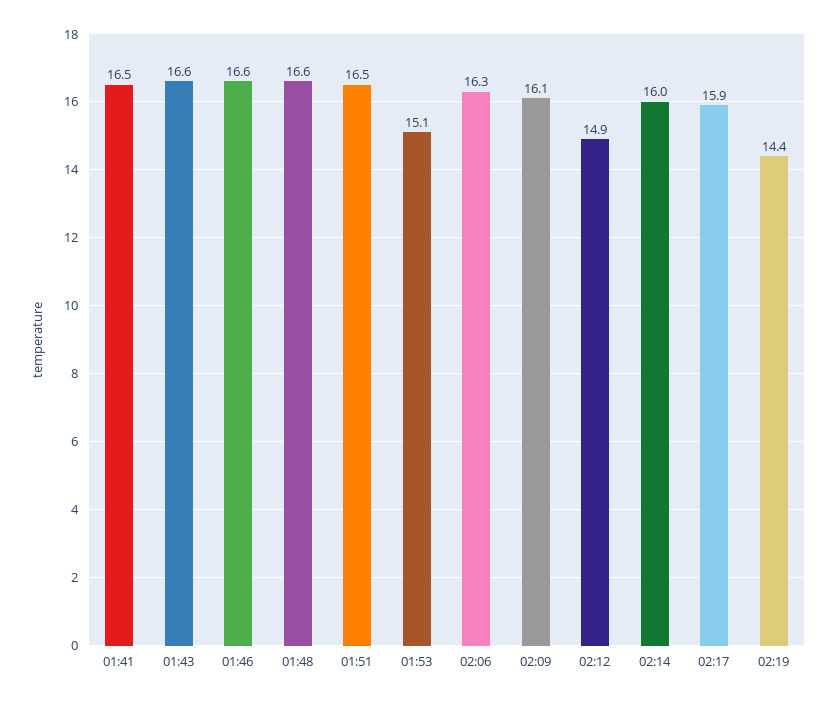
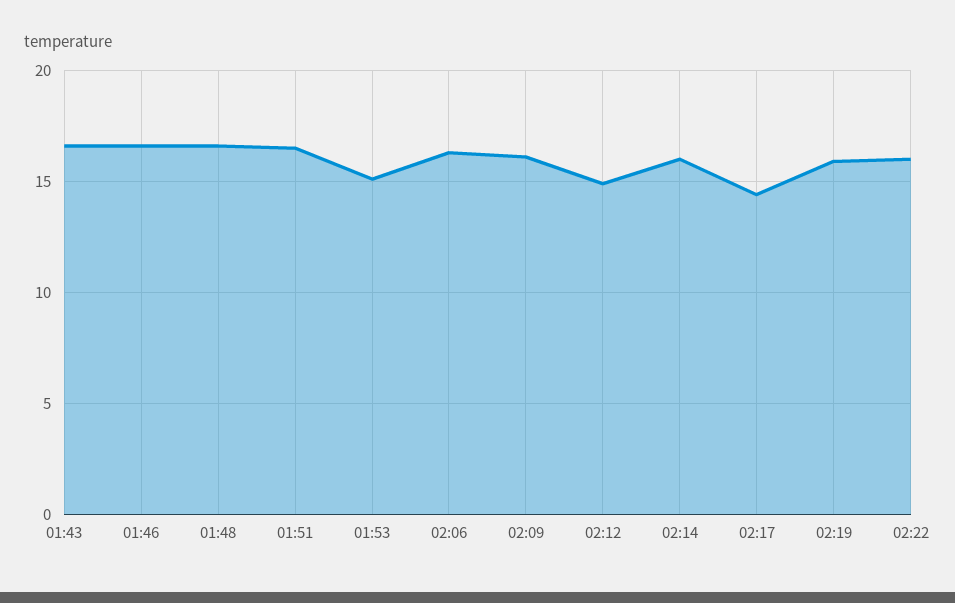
01:41: 16.5 -> none
02:17: 15.9 -> 14.5
02:19: 14.4 -> 16
02:22: none -> 16

